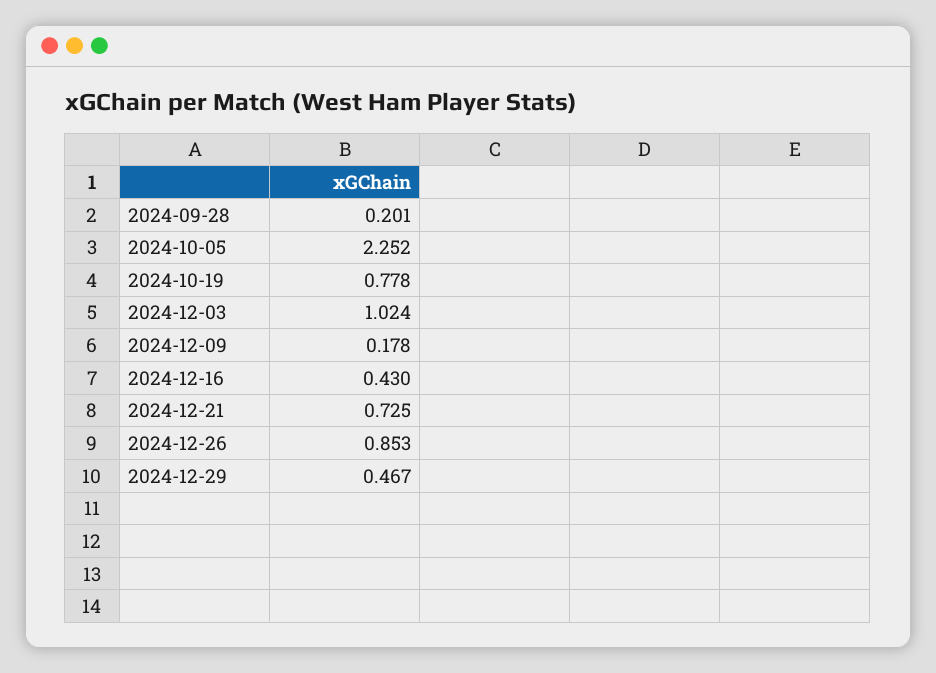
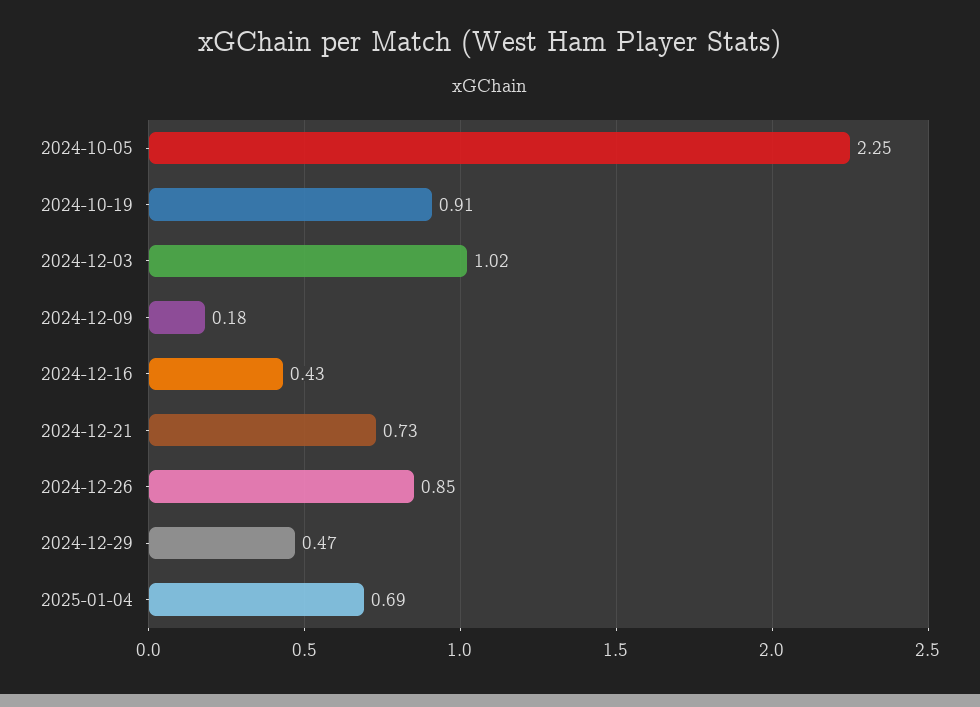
2024-09-28: 0.201 -> none
2024-10-19: 0.778 -> 0.91
2025-01-04: none -> 0.69

